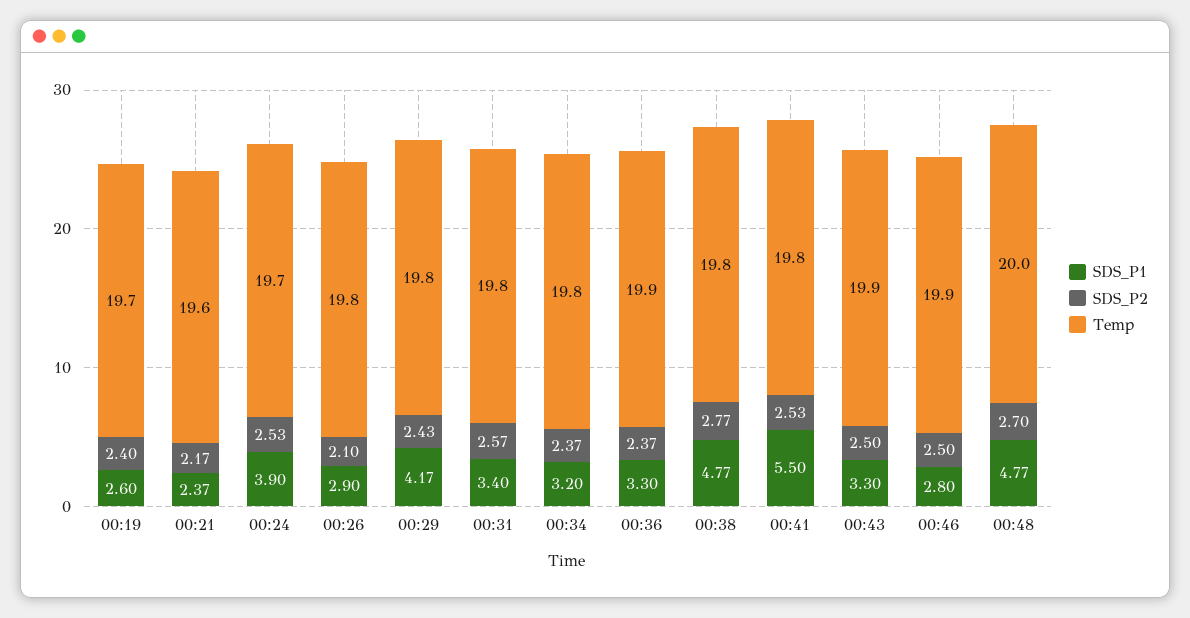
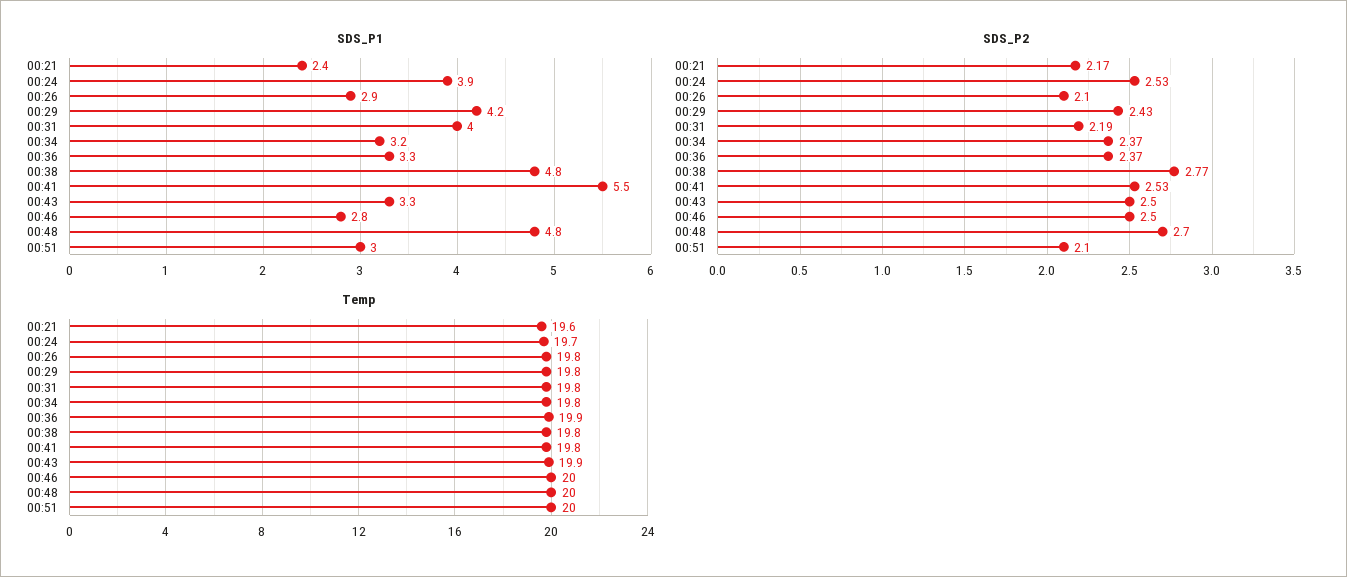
SDS_P1, 00:19: 2.6 -> none
SDS_P2, 00:19: 2.4 -> none
Temp, 00:19: 19.7 -> none
SDS_P1, 00:31: 3.4 -> 4
SDS_P2, 00:31: 2.57 -> 2.19
Temp, 00:46: 19.9 -> 20
SDS_P1, 00:51: none -> 3
SDS_P2, 00:51: none -> 2.1
Temp, 00:51: none -> 20

